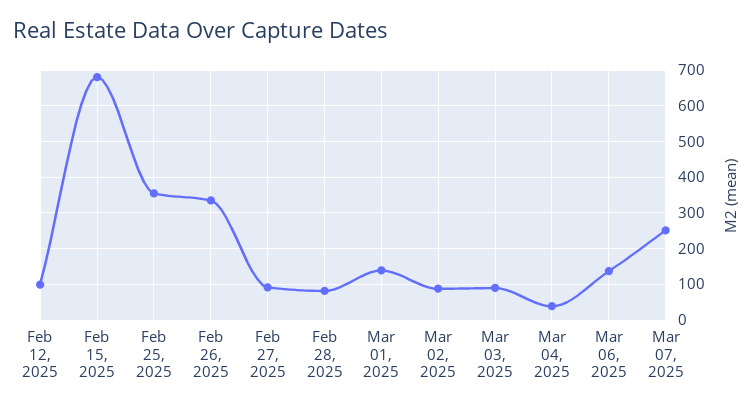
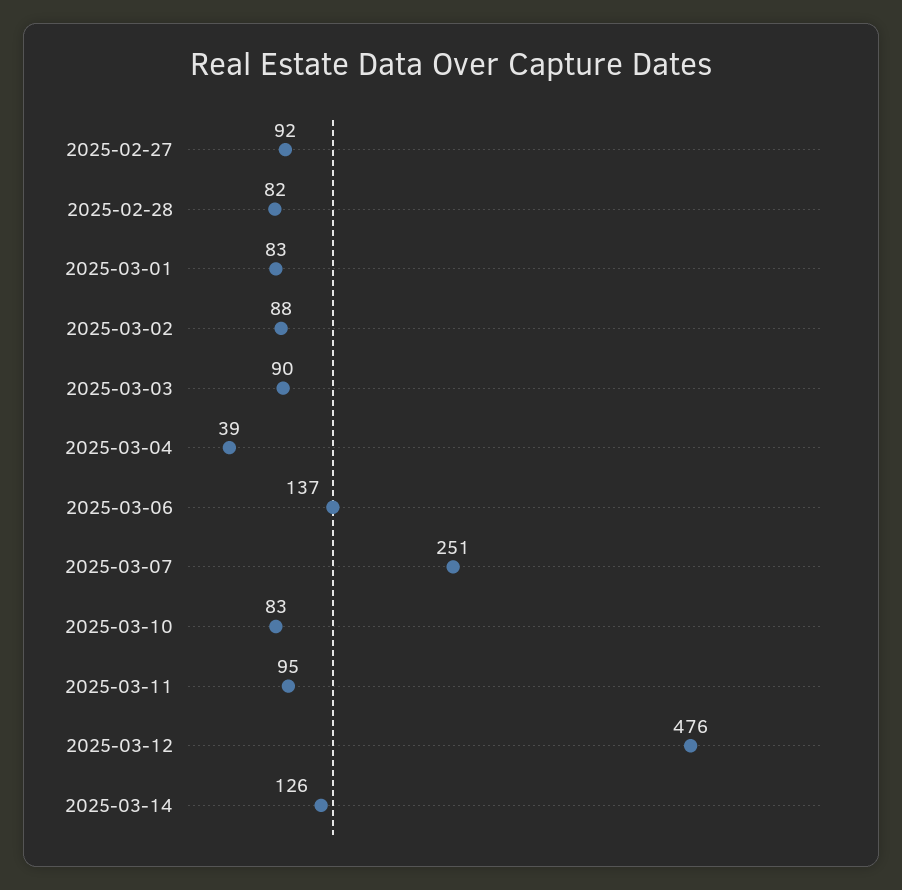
Feb 12, 2025: 100 -> none
Feb 15, 2025: 680 -> none
Feb 25, 2025: 360 -> none
Feb 26, 2025: 340 -> none
Mar 01, 2025: 140 -> 83
2025-03-10: none -> 83
2025-03-11: none -> 95
2025-03-12: none -> 476
2025-03-14: none -> 126

